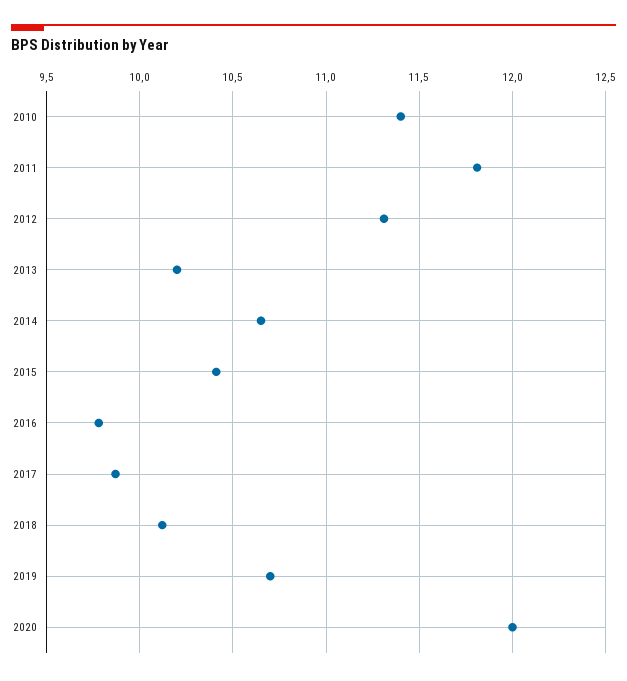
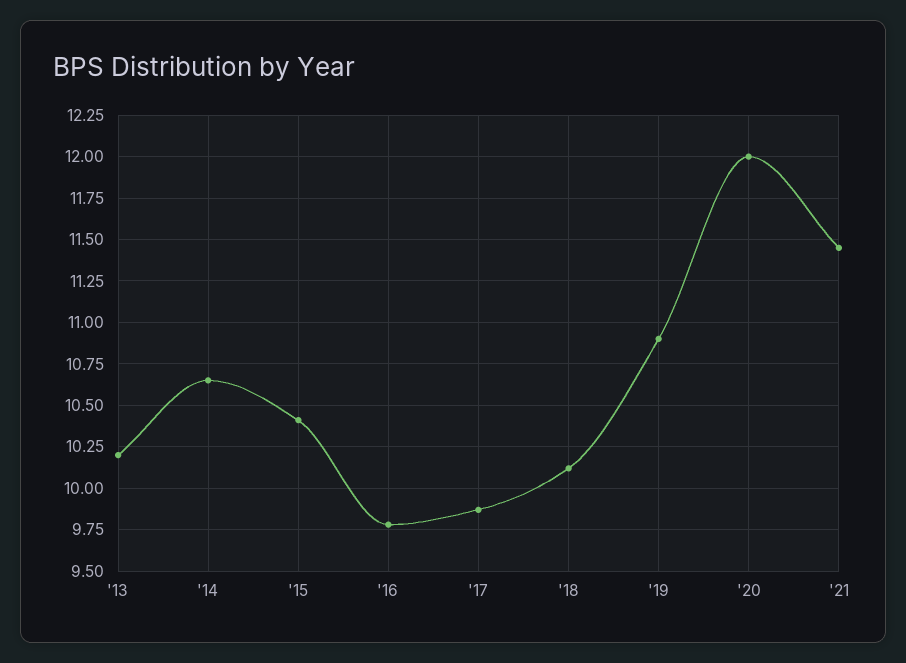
2010: 11.4 -> none
2011: 11.8 -> none
2012: 11.3 -> none
2019: 10.7 -> 10.9
'21: none -> 11.45

